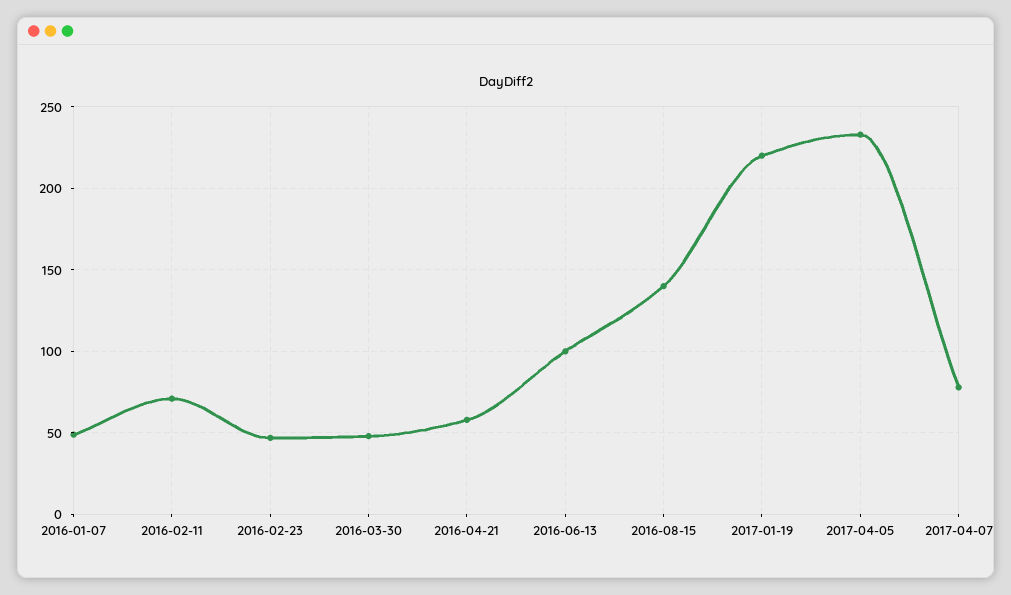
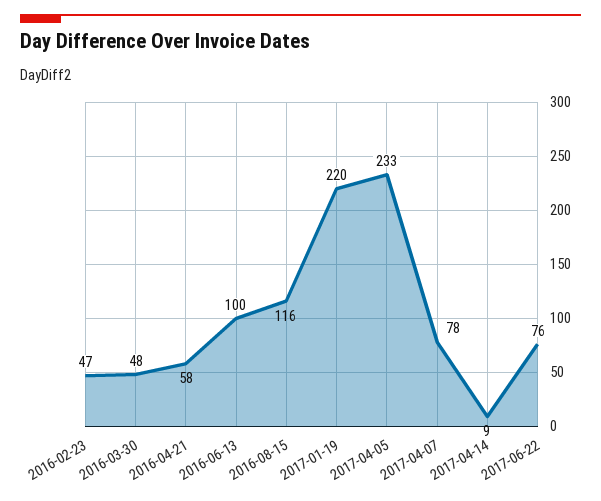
2016-01-07: 50 -> none
2016-02-11: 70 -> none
2016-08-15: 140 -> 116
2017-04-14: none -> 9
2017-06-22: none -> 76

